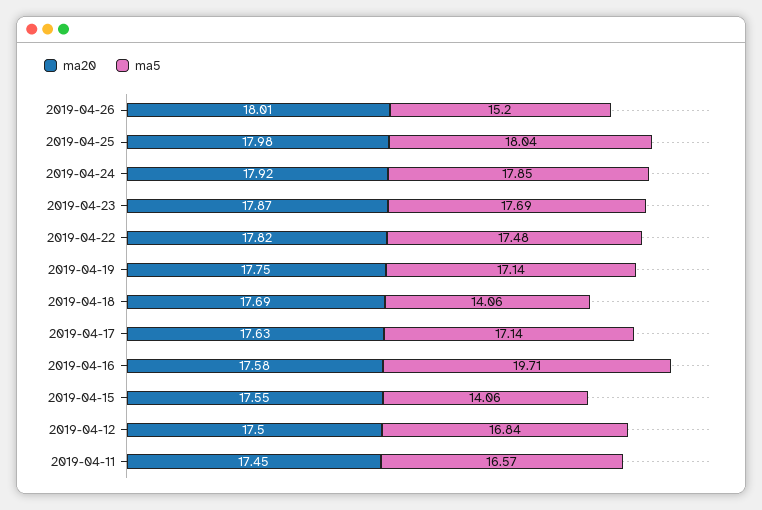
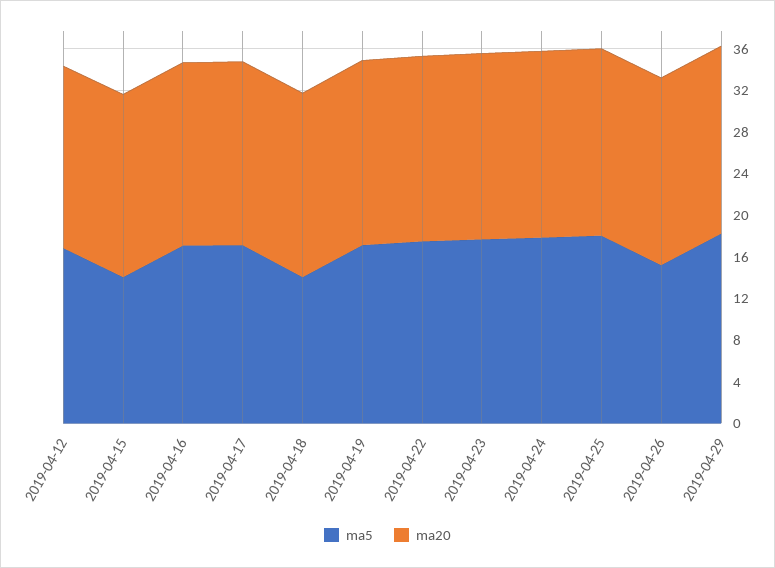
ma5, 2019-04-16: 19.71 -> 17
ma20, 2019-04-11: 17.45 -> none
ma5, 2019-04-11: 16.57 -> none
ma5, 2019-04-29: none -> 18
ma20, 2019-04-29: none -> 18

